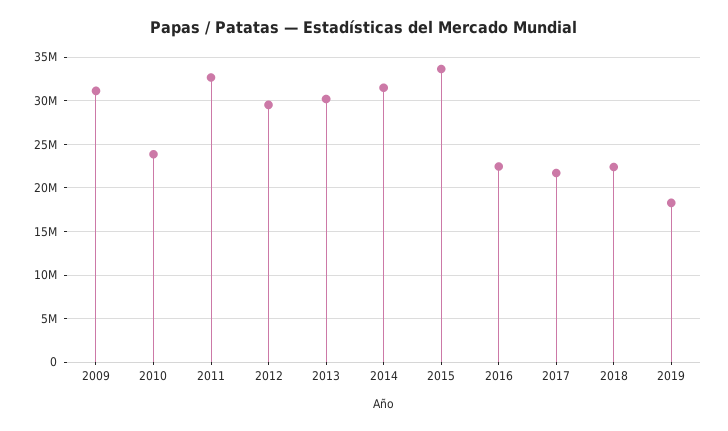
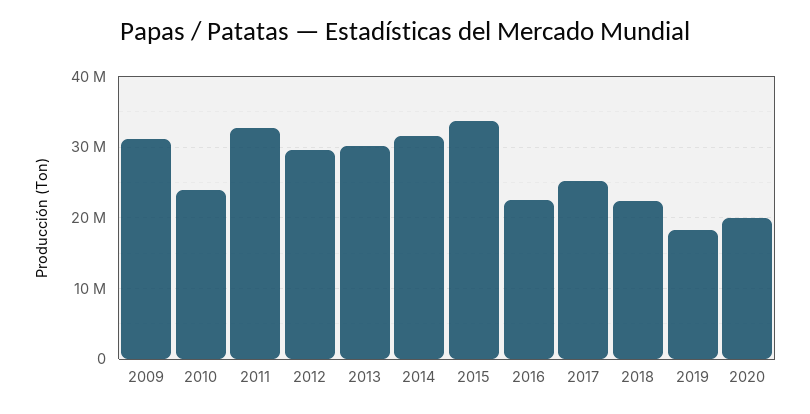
2017: 22000000 -> 25000000
2020: none -> 20000000

